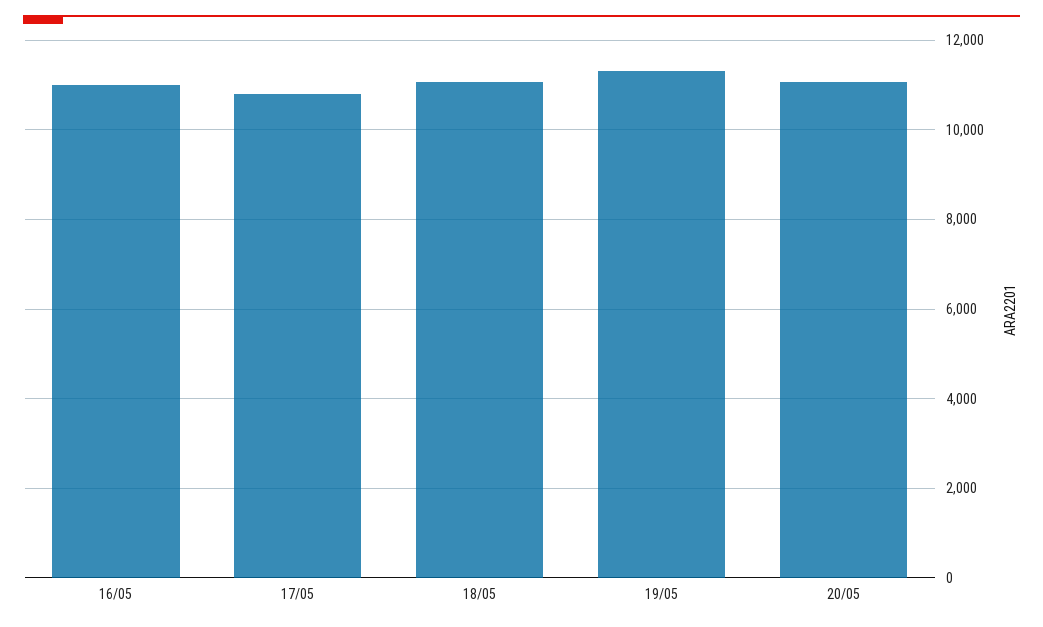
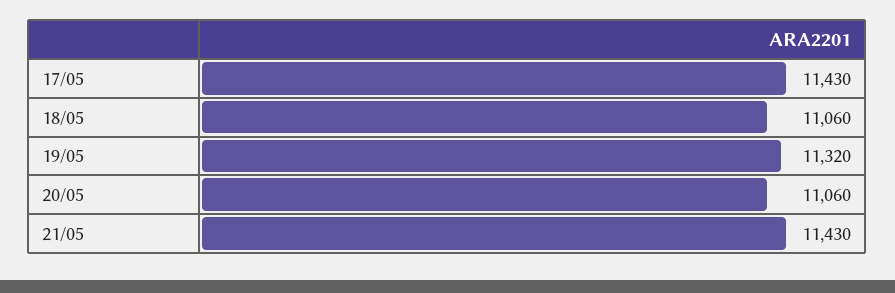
16/05: 11000 -> none
17/05: 10800 -> 11430
21/05: none -> 11430

